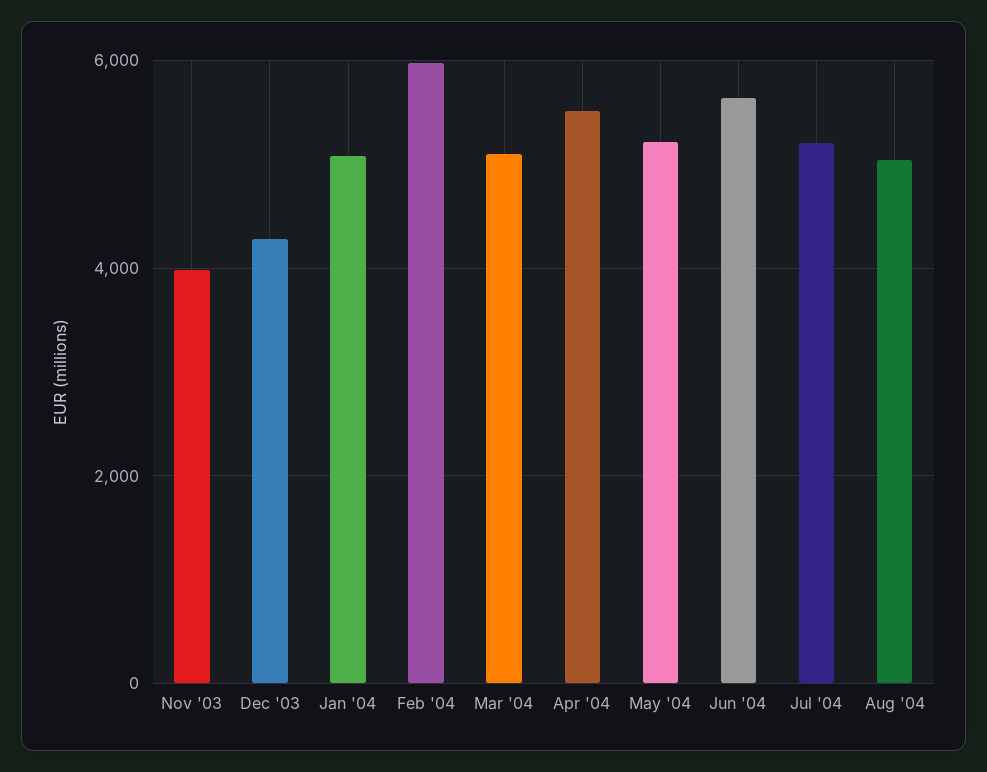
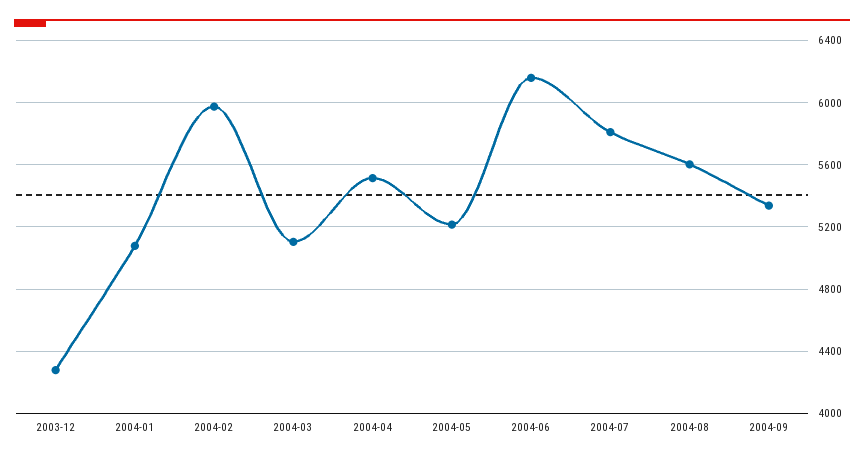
Nov '03: 4000 -> none
Jun '04: 5600 -> 6150
Jul '04: 5200 -> 5800
Aug '04: 5000 -> 5600
2004-09: none -> 5350

